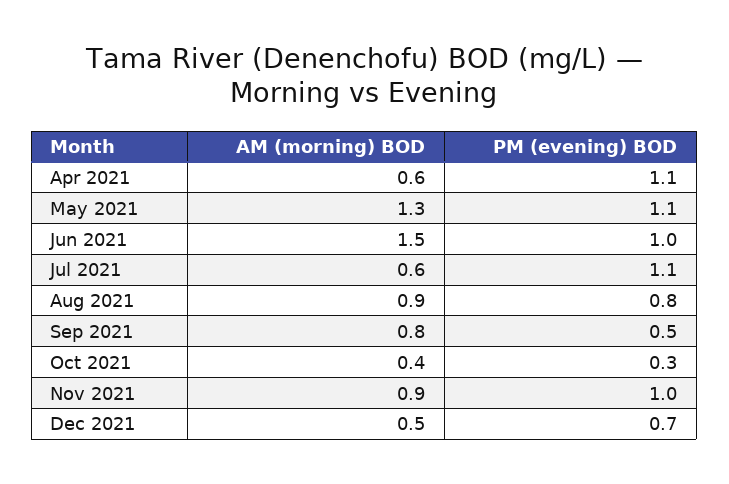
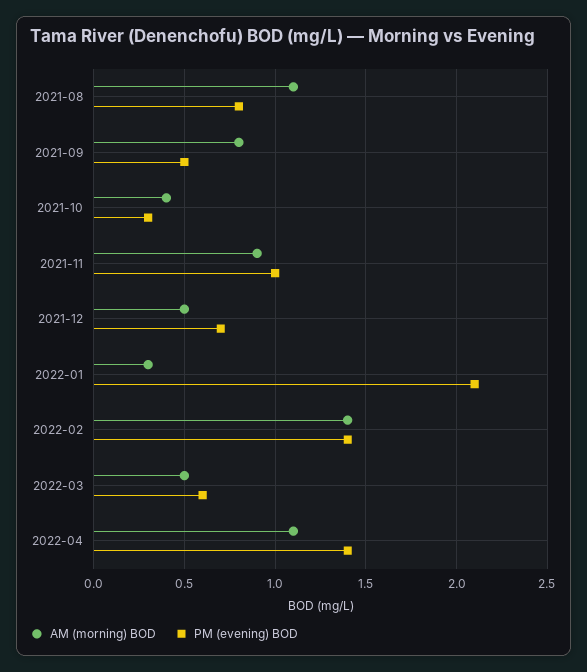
AM (morning) BOD, Apr 2021: 0.6 -> none
PM (evening) BOD, Apr 2021: 1.1 -> none
AM (morning) BOD, May 2021: 1.3 -> none
PM (evening) BOD, May 2021: 1.1 -> none
AM (morning) BOD, Jun 2021: 1.5 -> none
PM (evening) BOD, Jun 2021: 1 -> none
AM (morning) BOD, Jul 2021: 0.6 -> none
PM (evening) BOD, Jul 2021: 1.1 -> none
AM (morning) BOD, Aug 2021: 0.9 -> 1.1
AM (morning) BOD, 2022-01: none -> 0.3
PM (evening) BOD, 2022-01: none -> 2.1
AM (morning) BOD, 2022-02: none -> 1.4
PM (evening) BOD, 2022-02: none -> 1.4
AM (morning) BOD, 2022-03: none -> 0.5
PM (evening) BOD, 2022-03: none -> 0.6
AM (morning) BOD, 2022-04: none -> 1.1
PM (evening) BOD, 2022-04: none -> 1.4

